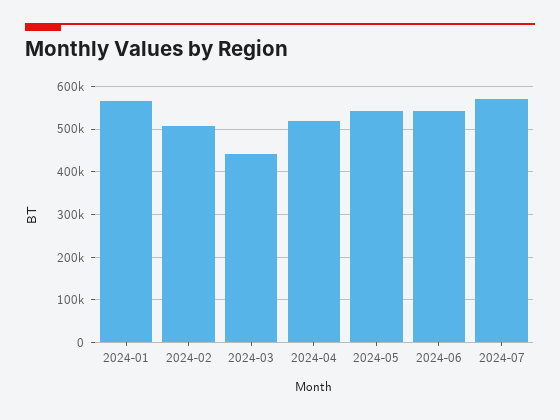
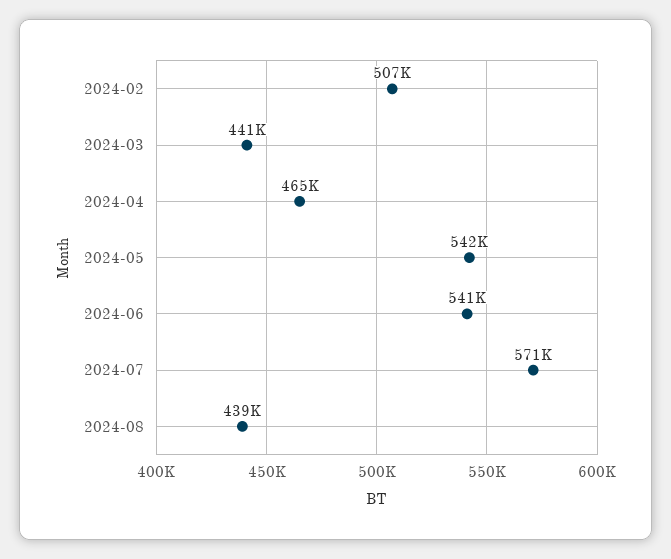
2024-01: 560000 -> none
2024-04: 520000 -> 465000
2024-08: none -> 439000

